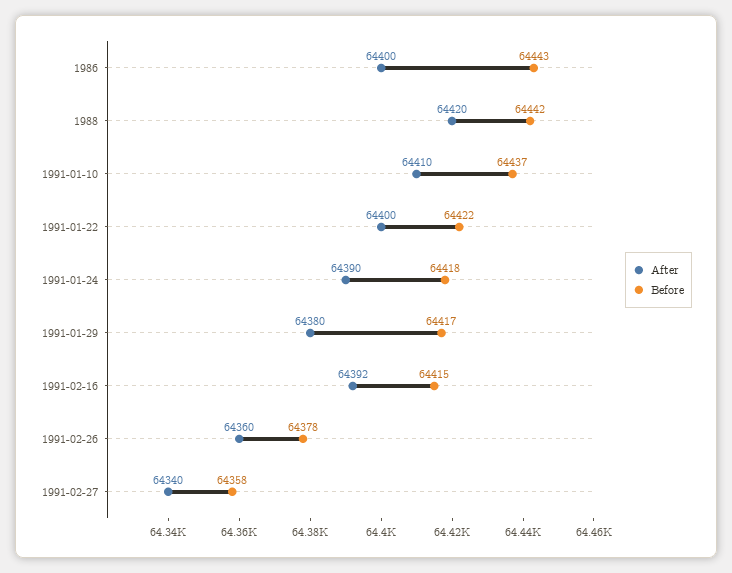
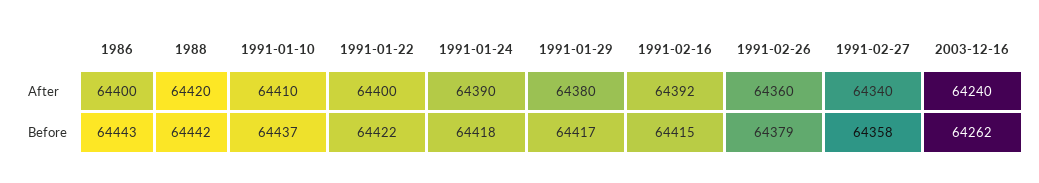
Before, 1991-02-26: 64378 -> 64379
After, 2003-12-16: none -> 64240
Before, 2003-12-16: none -> 64262

